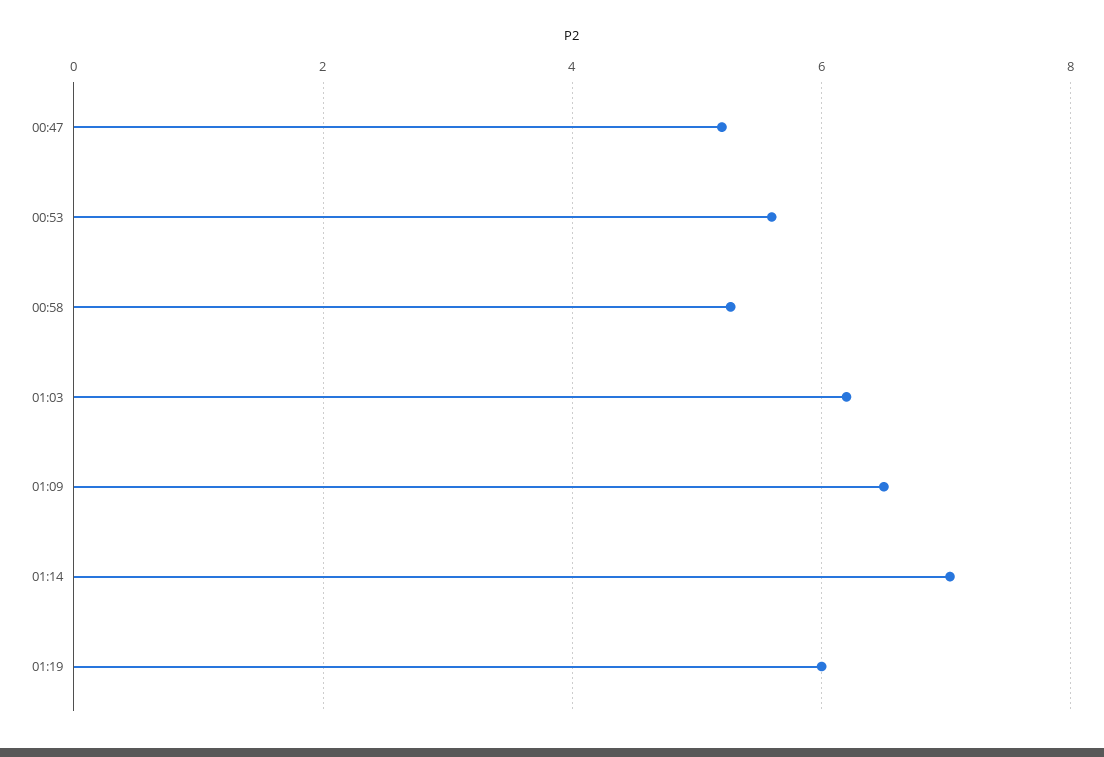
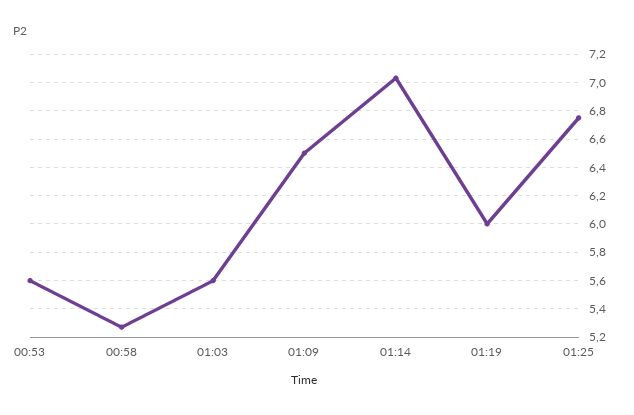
00:47: 5.2 -> none
01:03: 6.2 -> 5.6
01:25: none -> 6.75

